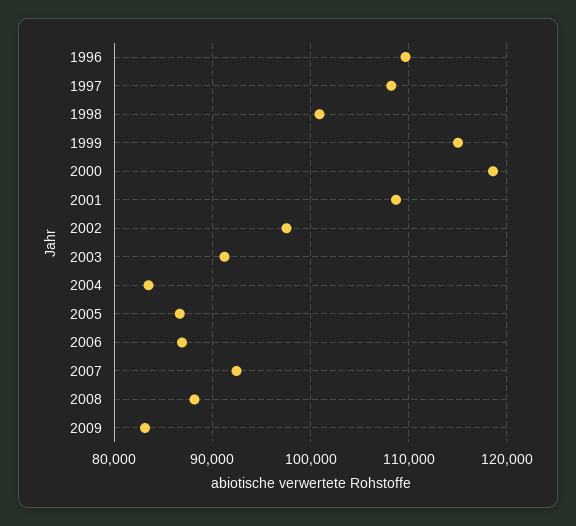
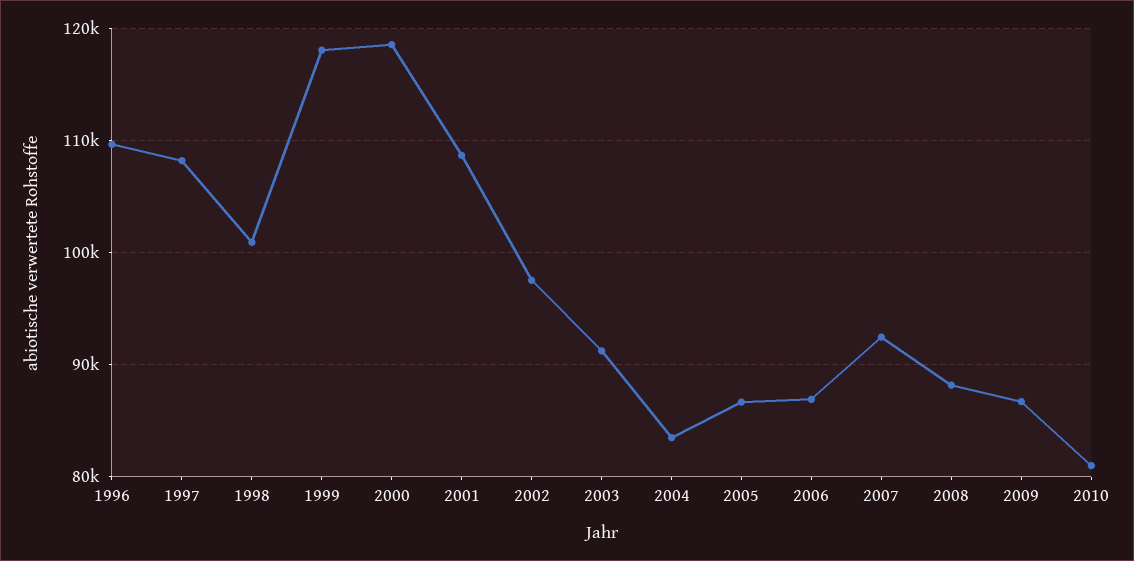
1999: 115000 -> 118000
2009: 83000 -> 87000
2010: none -> 81000

